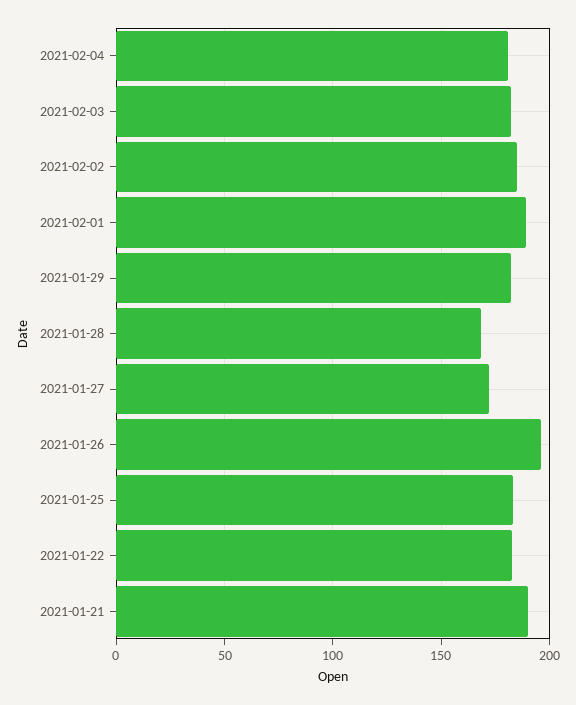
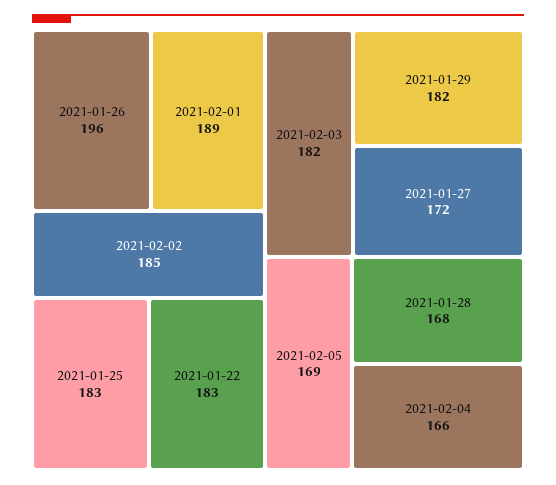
2021-02-04: 180 -> 166
2021-01-21: 190 -> none
2021-02-05: none -> 169

